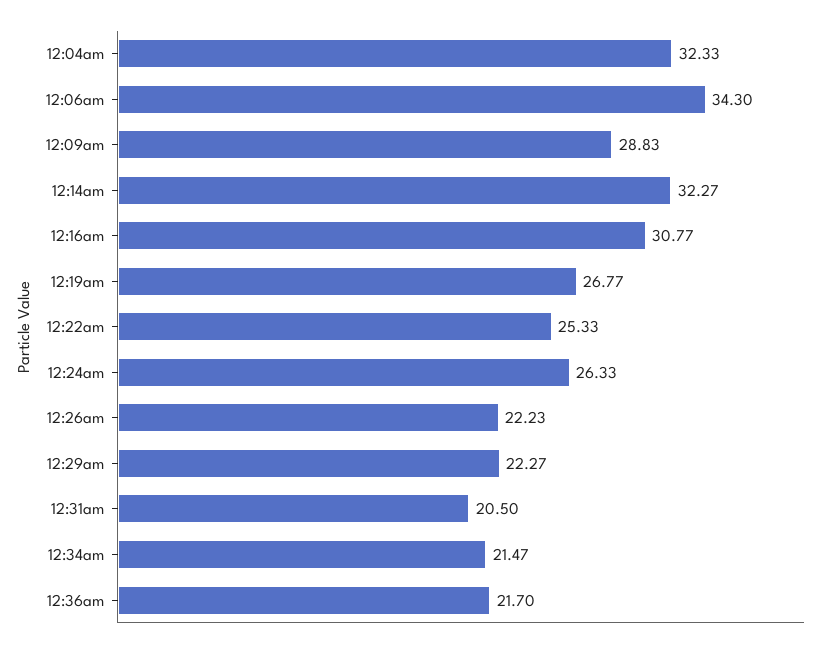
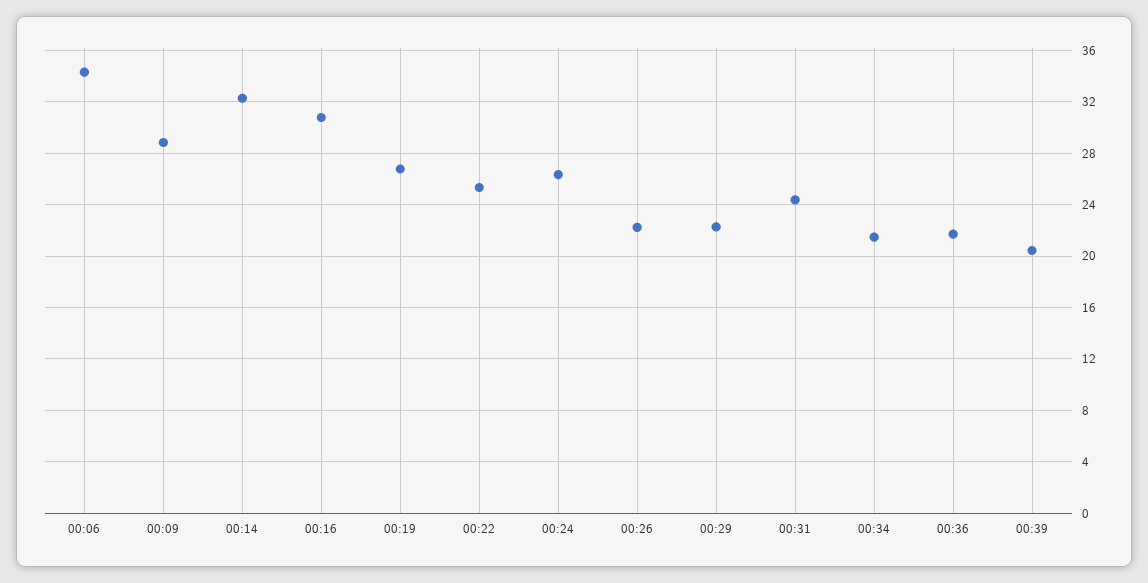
12:04am: 32.33 -> none
12:31am: 20.5 -> 24.5
00:39: none -> 20.5

